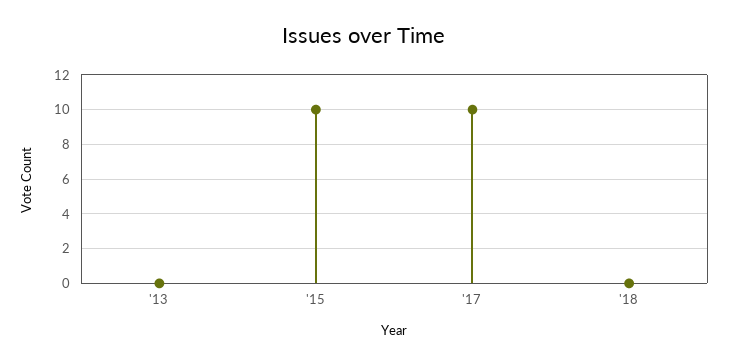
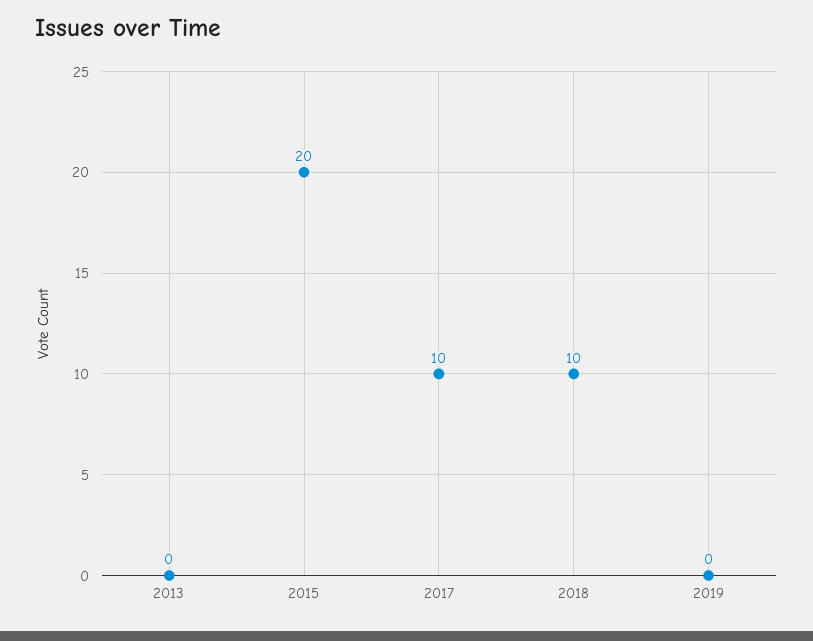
'15: 10 -> 20
'18: 0 -> 10
2019: none -> 0

